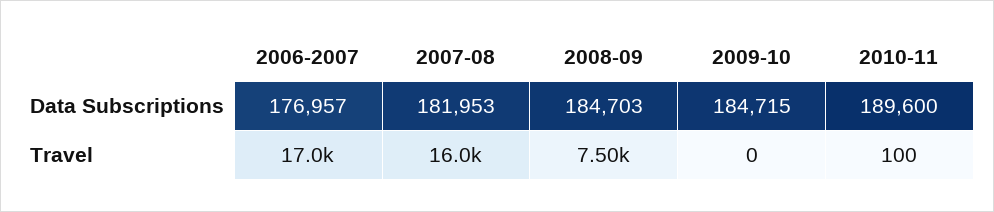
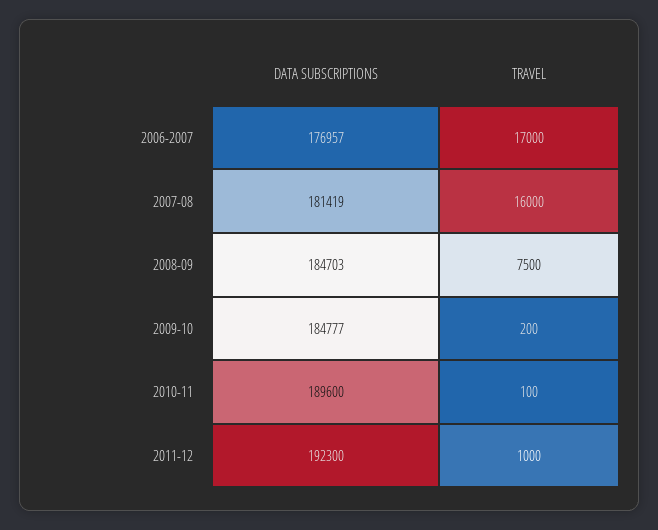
2007-08, Data Subscriptions: 181953 -> 181419
2009-10, Data Subscriptions: 184715 -> 184777
2009-10, Travel: 0 -> 200
2011-12, Data Subscriptions: none -> 192300
2011-12, Travel: none -> 1000

